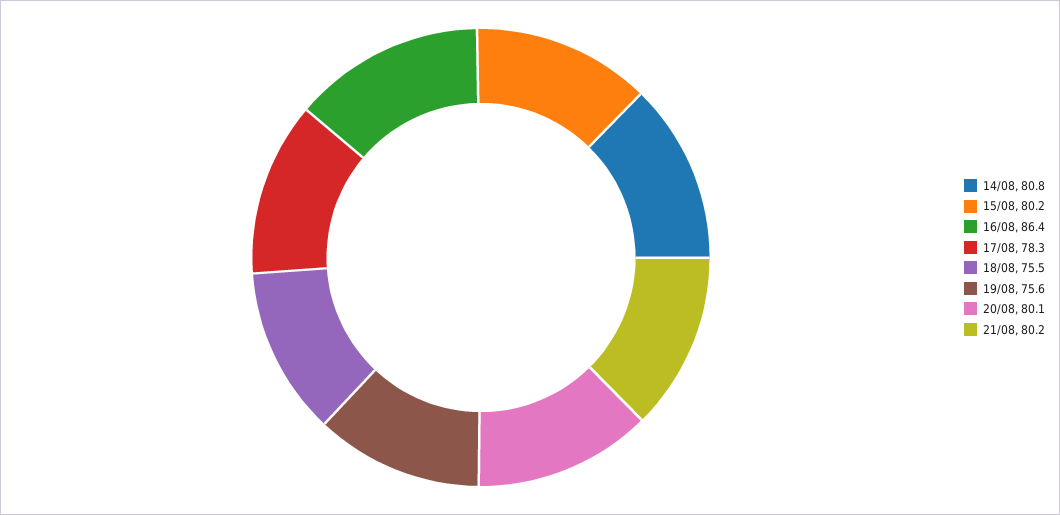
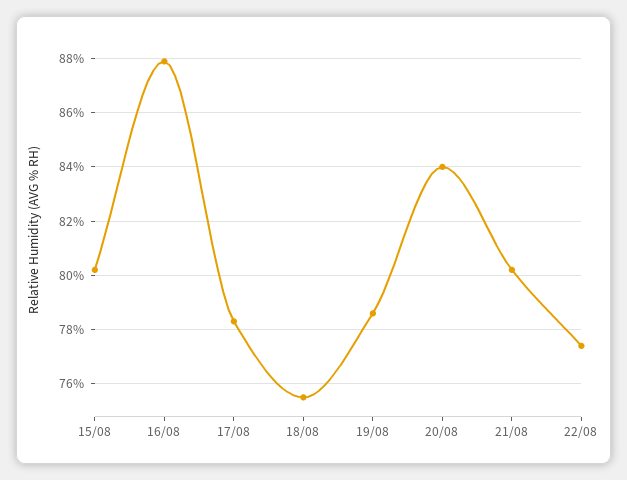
14/08: 80.8 -> none
16/08: 86.4 -> 88
19/08: 75.6 -> 78.5
20/08: 80.1 -> 84
22/08: none -> 77.5

